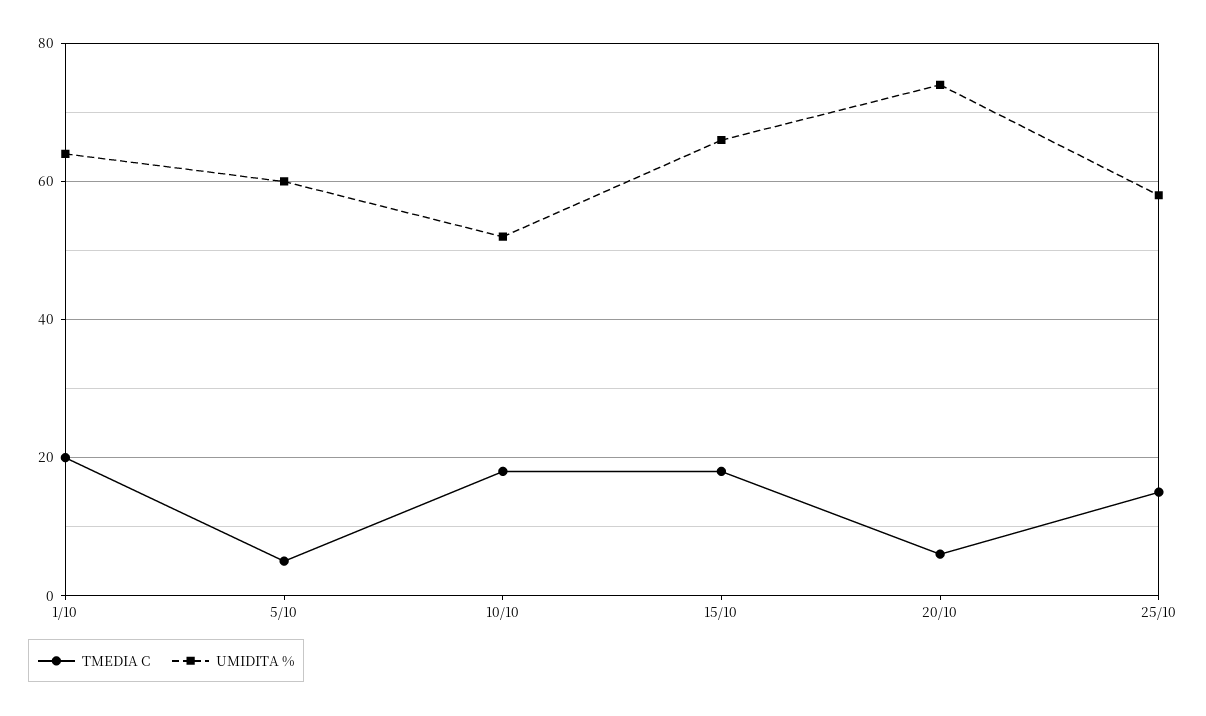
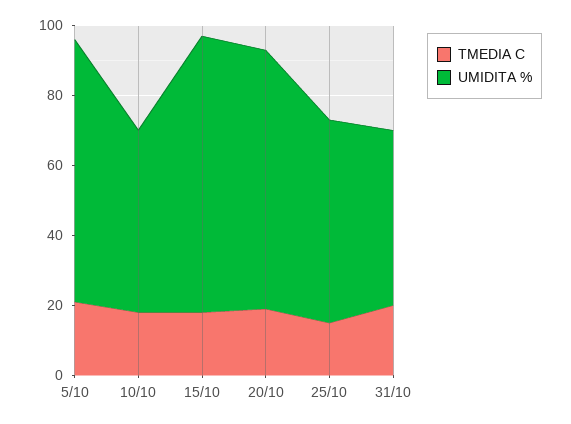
TMEDIA C, 1/10: 20 -> none
UMIDITA %, 1/10: 65 -> none
TMEDIA C, 5/10: 5 -> 20
UMIDITA %, 5/10: 60 -> 75
UMIDITA %, 15/10: 65 -> 80
TMEDIA C, 20/10: 5 -> 20
TMEDIA C, 31/10: none -> 20
UMIDITA %, 31/10: none -> 50

